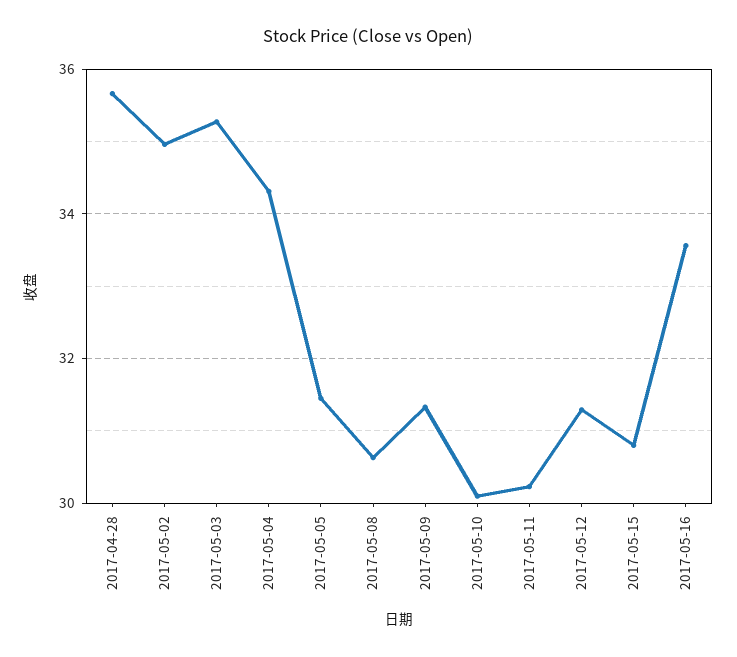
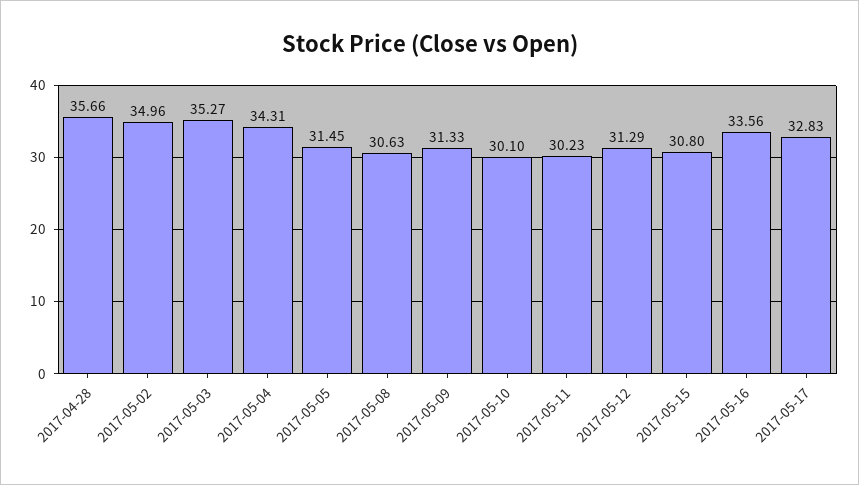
2017-05-17: none -> 32.83

